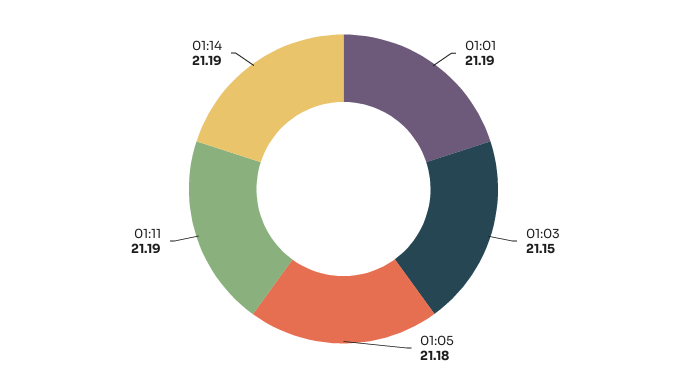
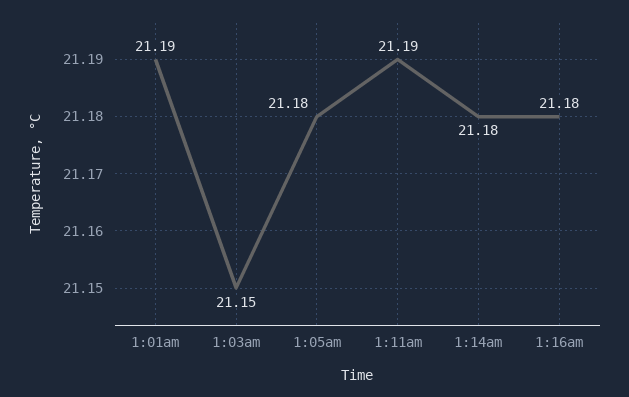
01:14: 21.19 -> 21.18
1:16am: none -> 21.18

